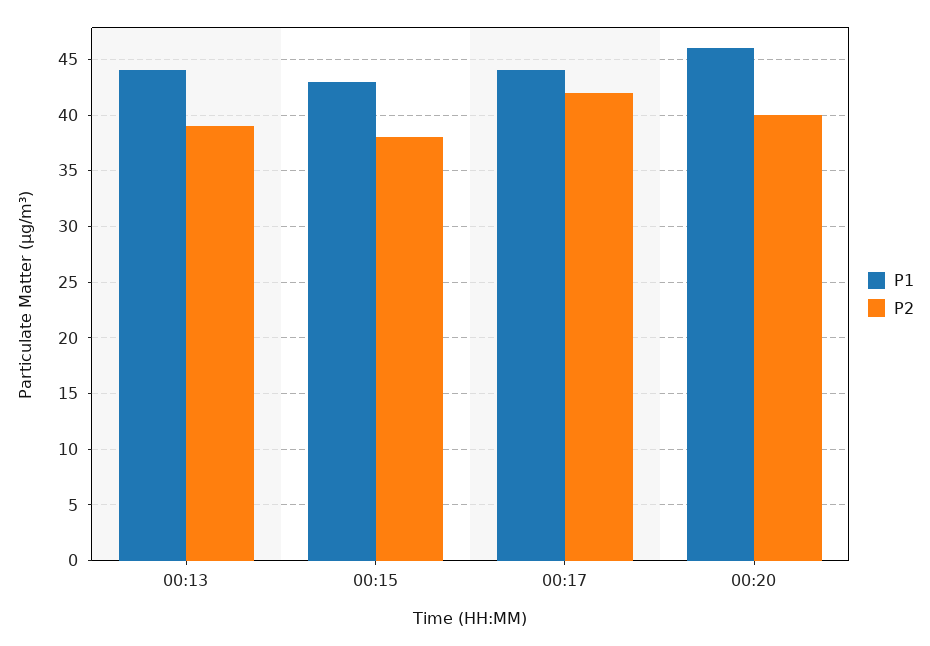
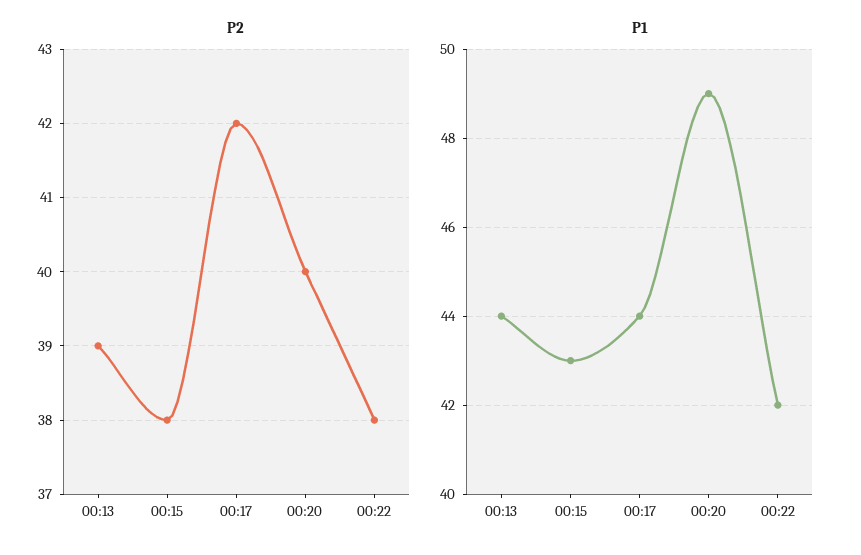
P1, 00:20: 46 -> 49
P2, 00:22: none -> 38
P1, 00:22: none -> 42

